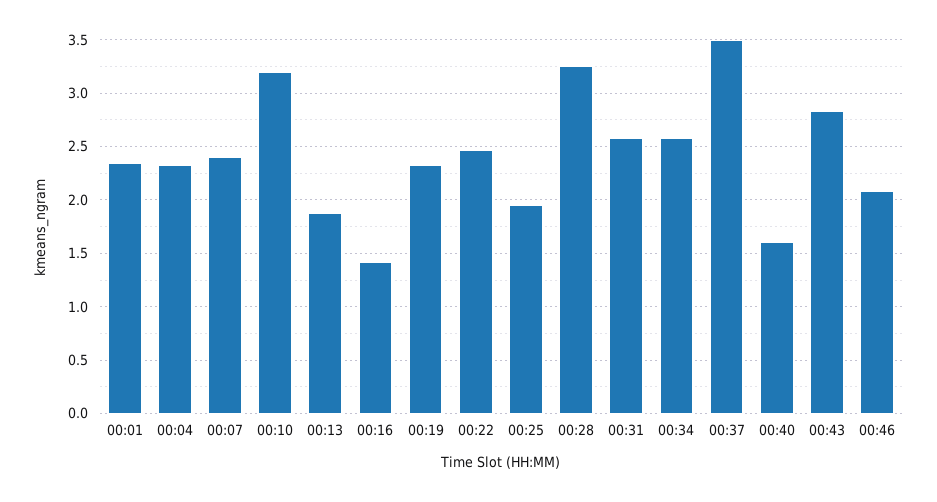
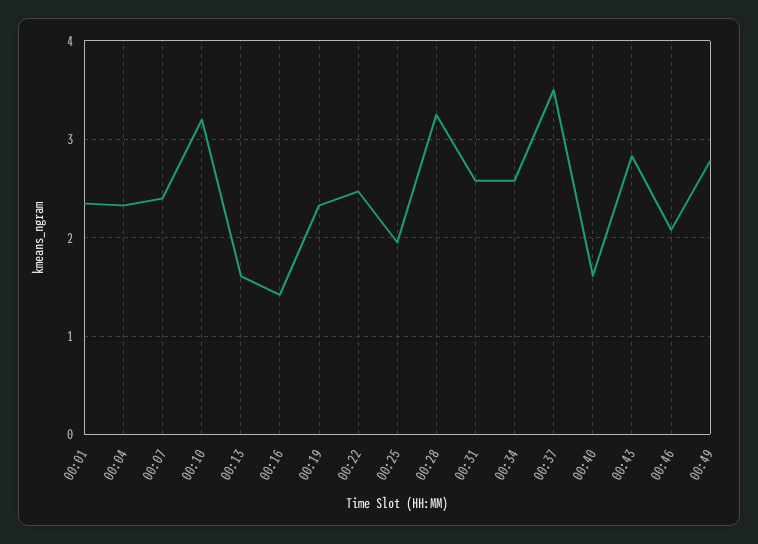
00:13: 1.9 -> 1.6
00:49: none -> 2.8

